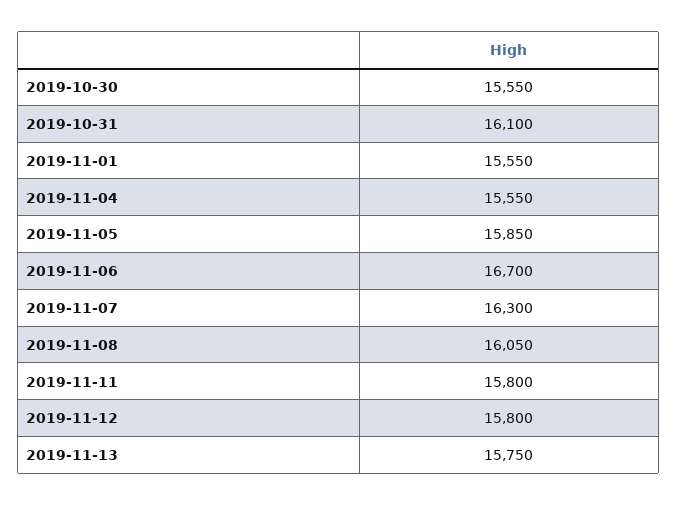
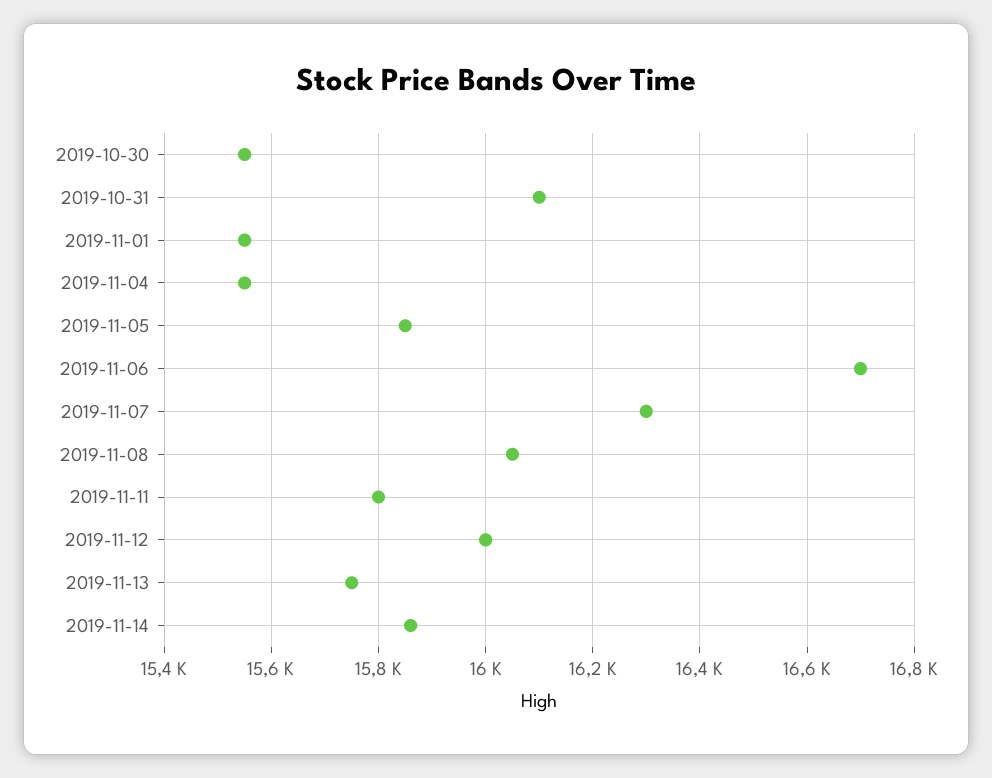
2019-11-12: 15800 -> 16000
2019-11-14: none -> 15860

